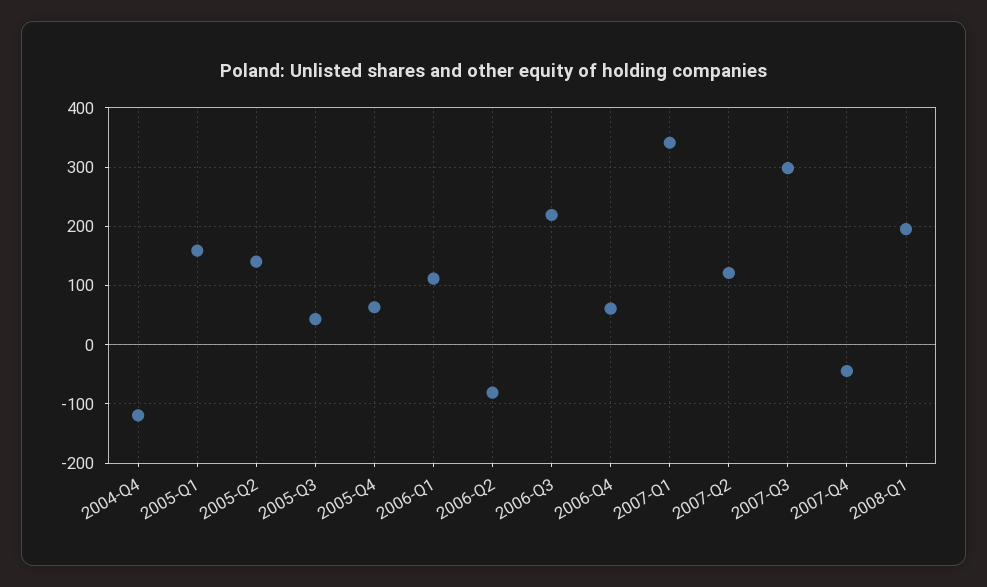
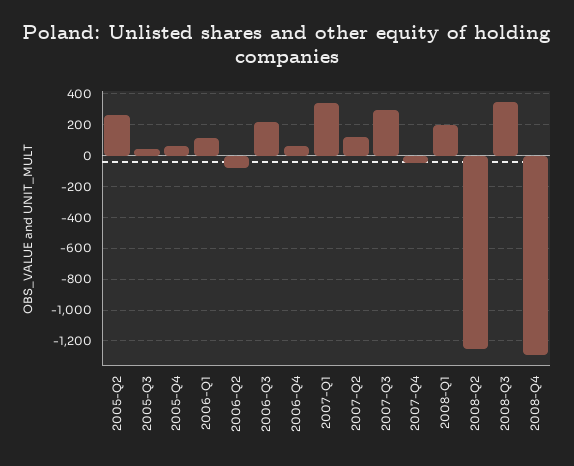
2004-Q4: -120 -> none
2005-Q1: 160 -> none
2005-Q2: 140 -> 250
2008-Q2: none -> -1250
2008-Q3: none -> 350
2008-Q4: none -> -1300

